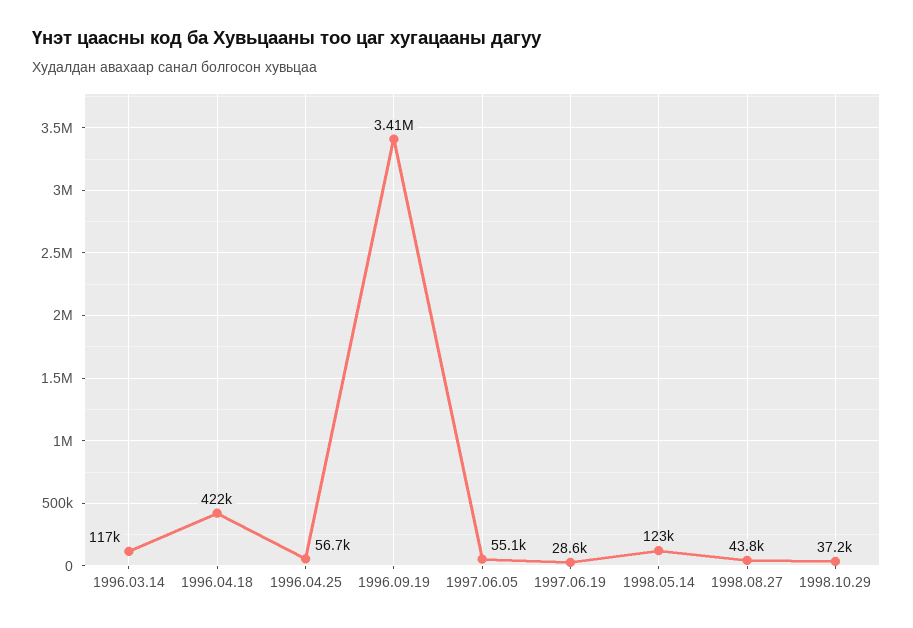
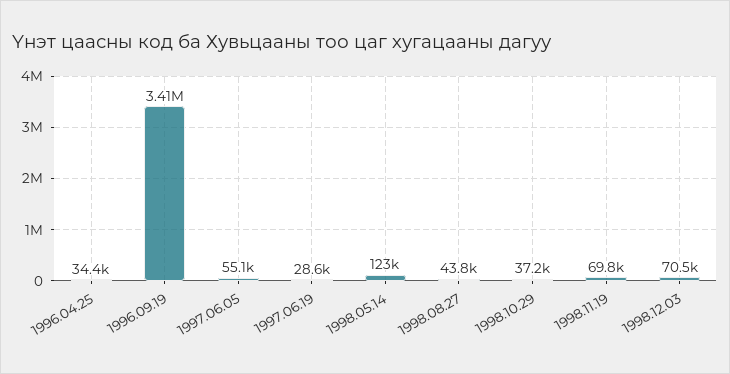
1996.03.14: 117000 -> none
1996.04.18: 422000 -> none
1996.04.25: 56700 -> 34400
1998.11.19: none -> 69800
1998.12.03: none -> 70500

